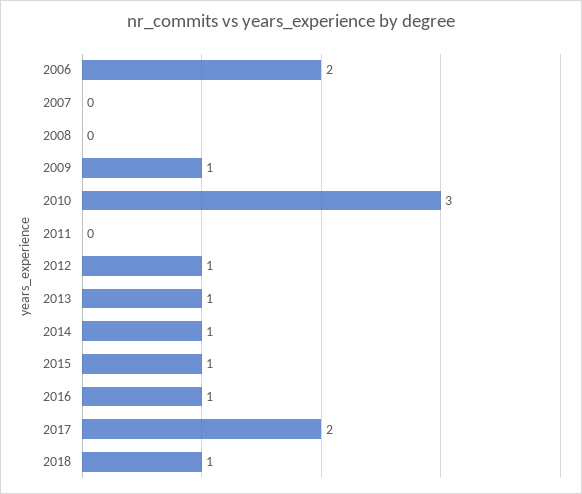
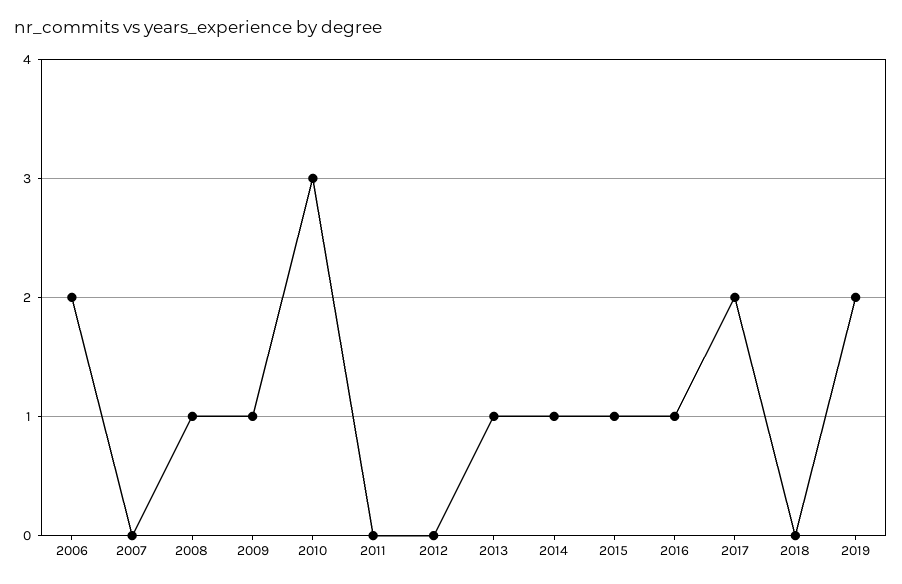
2008: 0 -> 1
2012: 1 -> 0
2018: 1 -> 0
2019: none -> 2

